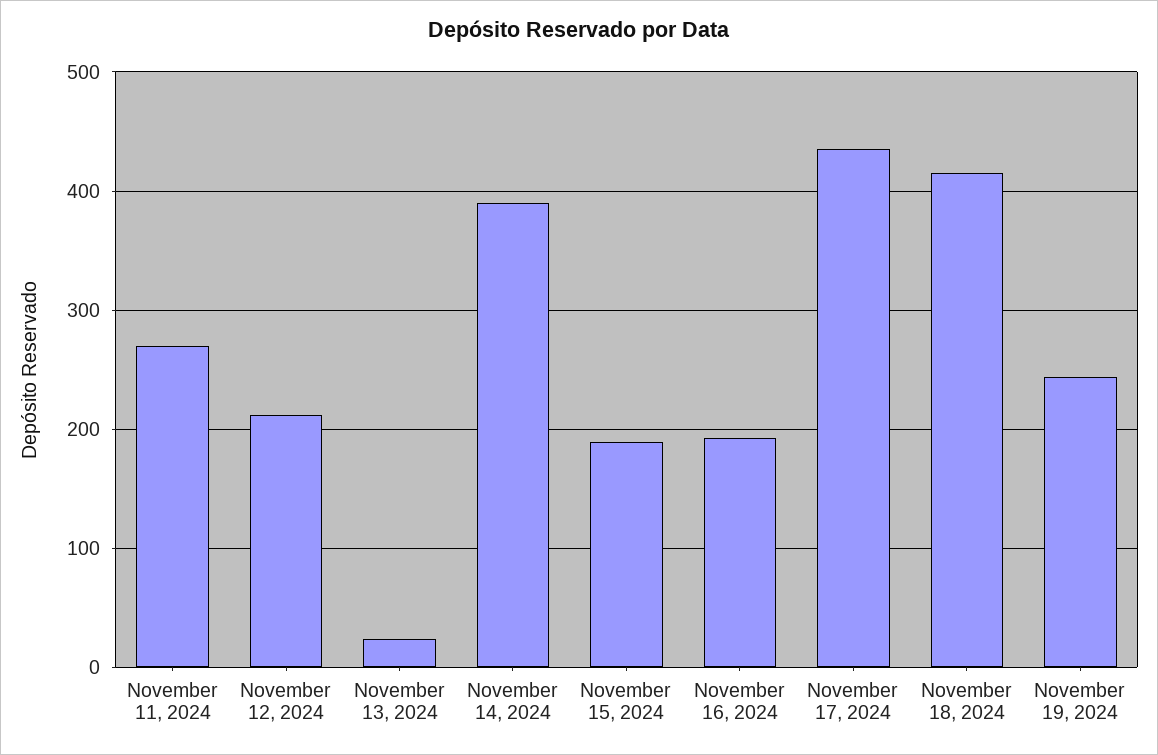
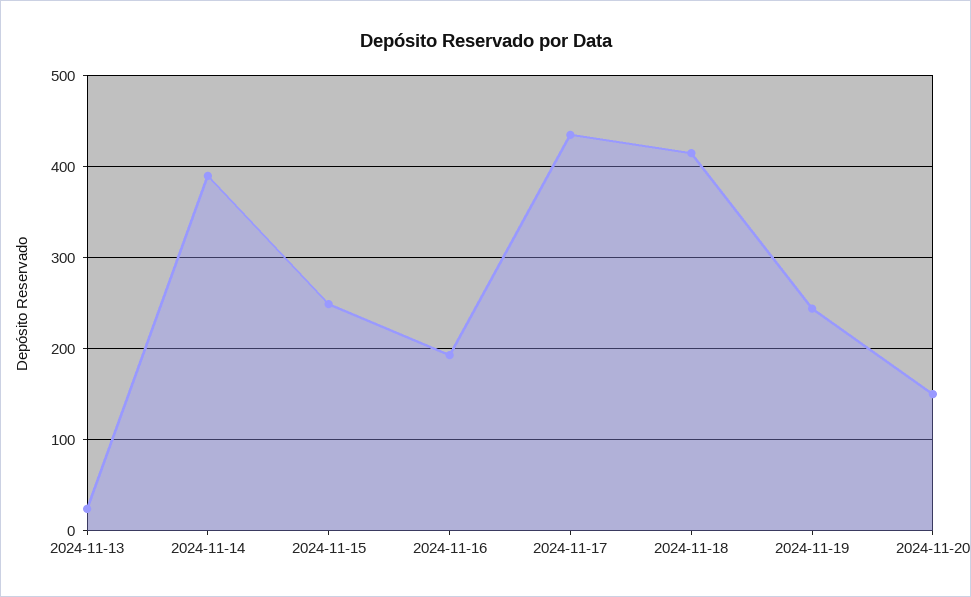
November 11, 2024: 270 -> none
November 12, 2024: 210 -> none
November 15, 2024: 190 -> 250
2024-11-20: none -> 150

